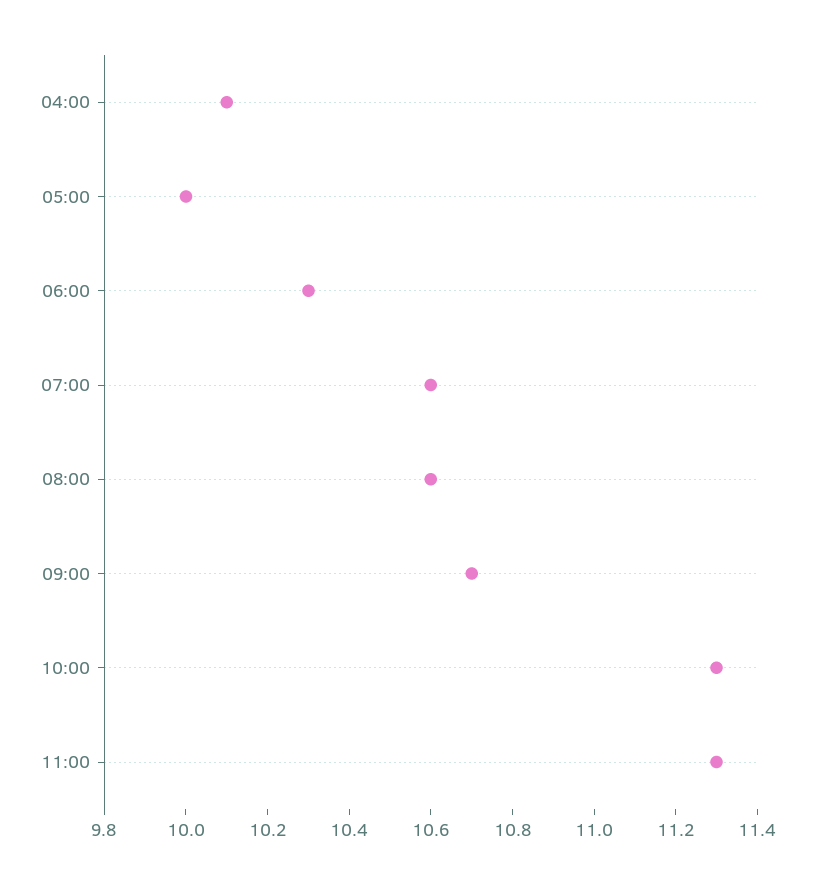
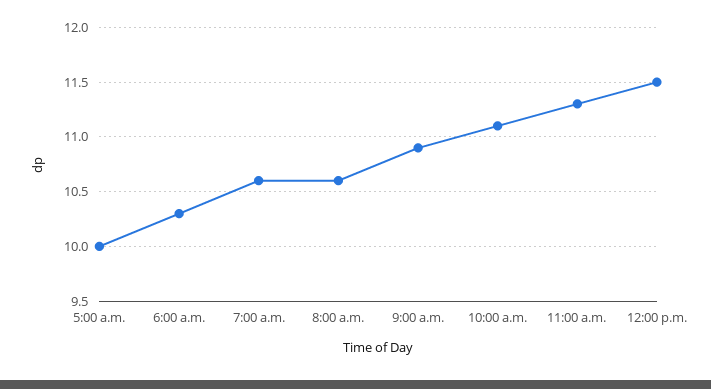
04:00: 10.1 -> none
09:00: 10.7 -> 10.9
10:00: 11.3 -> 11.1
12:00 p.m.: none -> 11.5

